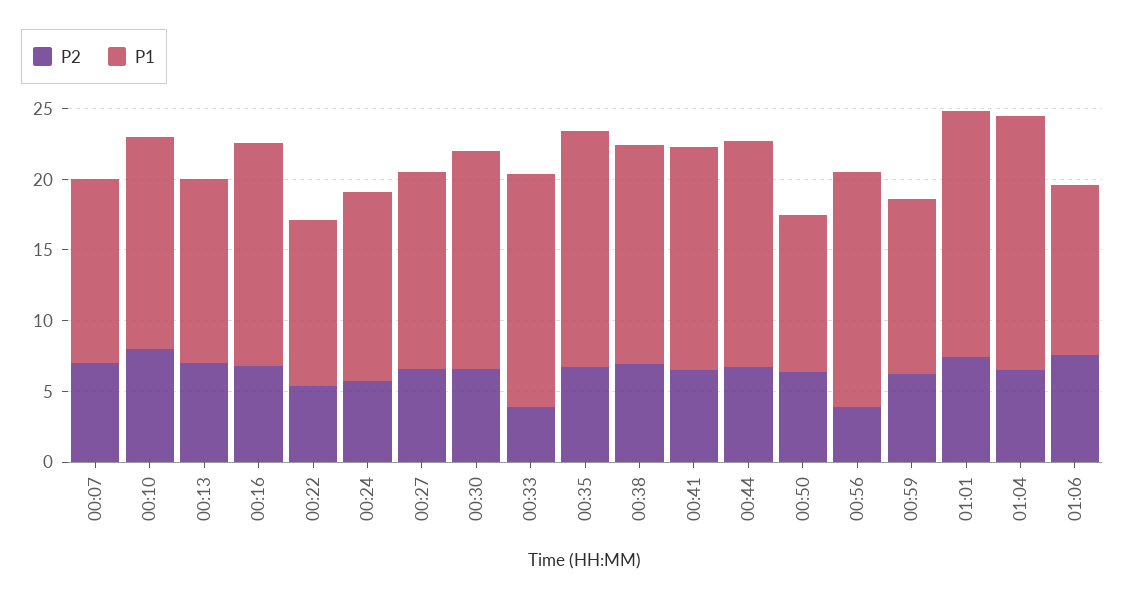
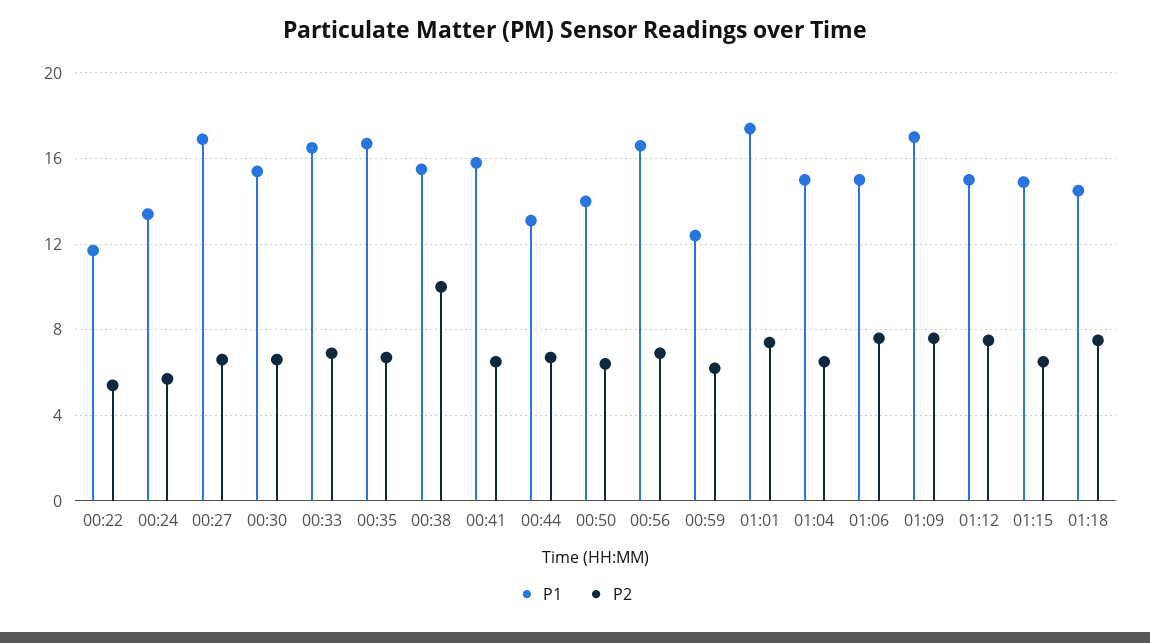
P2, 00:07: 7 -> none
P1, 00:07: 13 -> none
P2, 00:10: 8 -> none
P1, 00:10: 15 -> none
P2, 00:13: 7 -> none
P1, 00:13: 13 -> none
P2, 00:16: 7 -> none
P1, 00:16: 16 -> none
P1, 00:27: 14 -> 17
P2, 00:33: 4 -> 7
P2, 00:38: 7 -> 10
P1, 00:44: 16 -> 13
P1, 00:50: 11 -> 14
P2, 00:56: 4 -> 7
P1, 01:04: 18 -> 15
P1, 01:06: 12 -> 15
P1, 01:09: none -> 17
P2, 01:09: none -> 7.5
P1, 01:12: none -> 15
P2, 01:12: none -> 7.5
P1, 01:15: none -> 15
P2, 01:15: none -> 6.5
P1, 01:18: none -> 14.5
P2, 01:18: none -> 7.5

